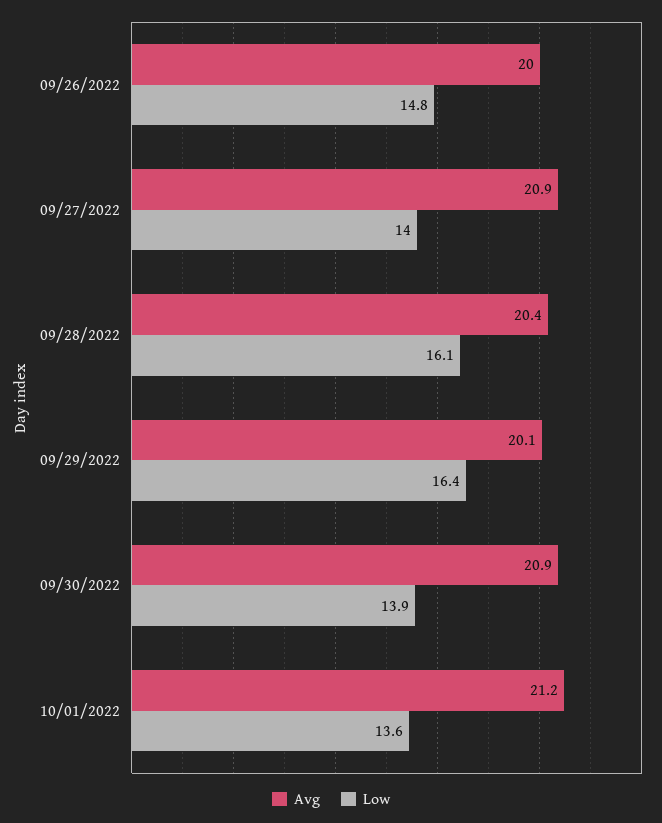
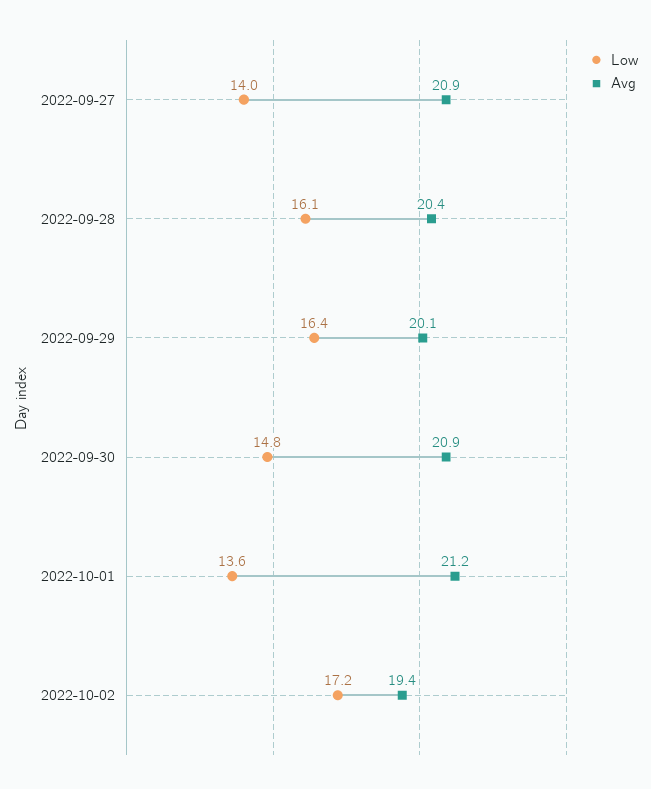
Avg, 09/26/2022: 20 -> none
Low, 09/26/2022: 14.8 -> none
Low, 09/30/2022: 13.9 -> 14.8
Low, 2022-10-02: none -> 17.2
Avg, 2022-10-02: none -> 19.4

